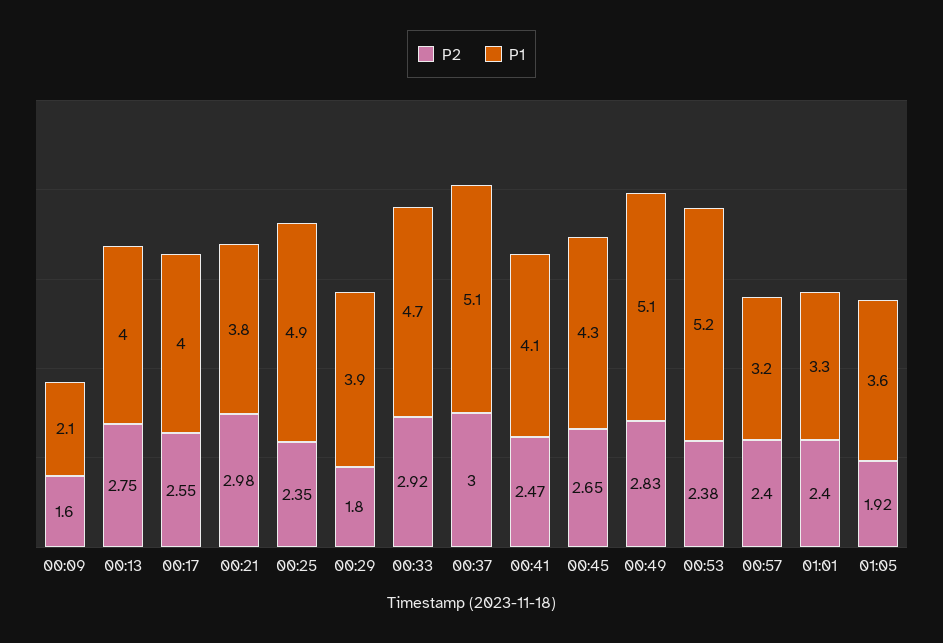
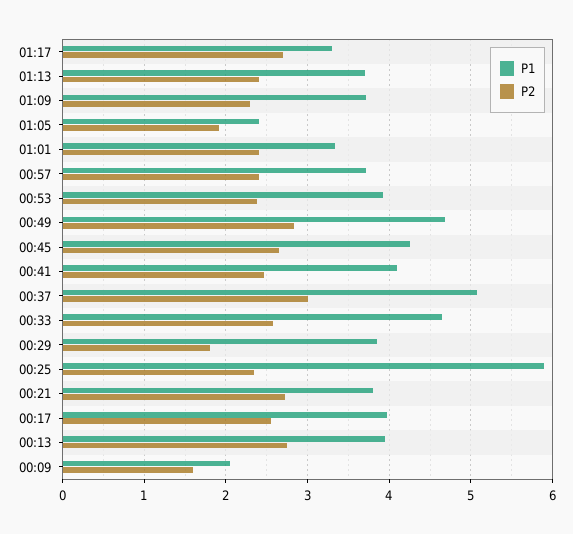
P2, 00:21: 2.98 -> 2.7
P1, 00:25: 4.9 -> 5.9
P2, 00:33: 2.92 -> 2.6
P1, 00:49: 5.1 -> 4.7
P1, 00:53: 5.2 -> 3.9
P1, 00:57: 3.2 -> 3.7
P1, 01:05: 3.6 -> 2.4
P1, 01:17: none -> 3.3
P2, 01:17: none -> 2.7
P1, 01:13: none -> 3.7
P2, 01:13: none -> 2.4
P1, 01:09: none -> 3.7
P2, 01:09: none -> 2.3

